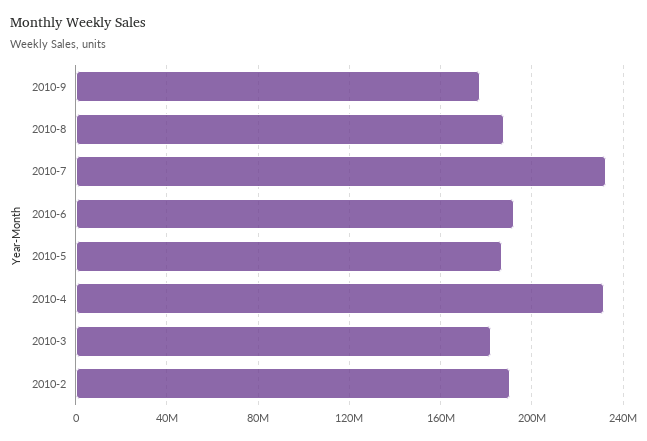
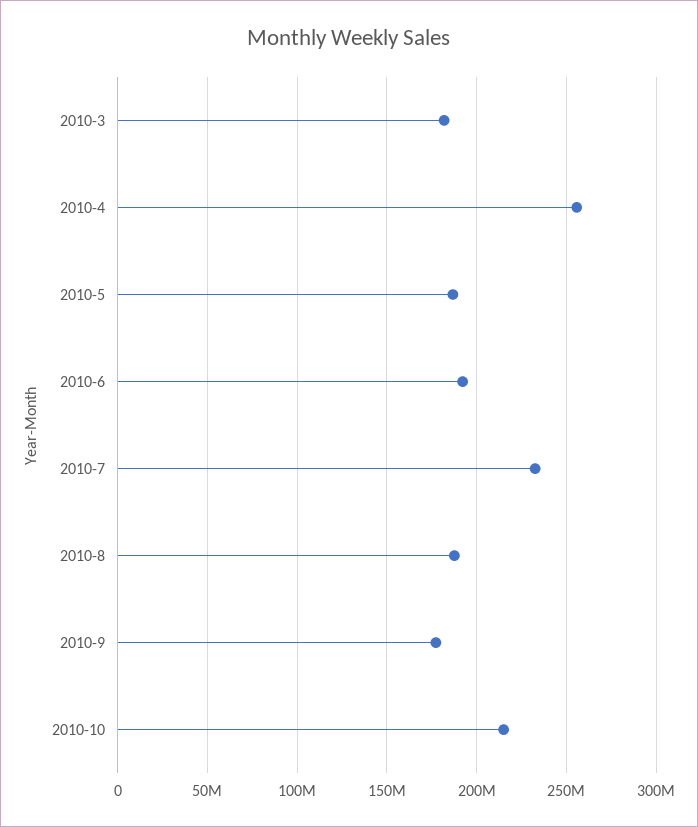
2010-4: 230000000 -> 255000000
2010-2: 190000000 -> none
2010-10: none -> 215000000

